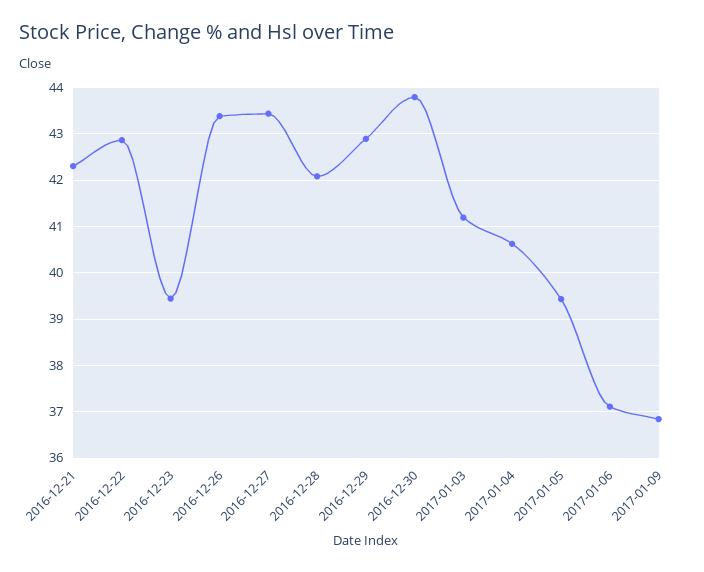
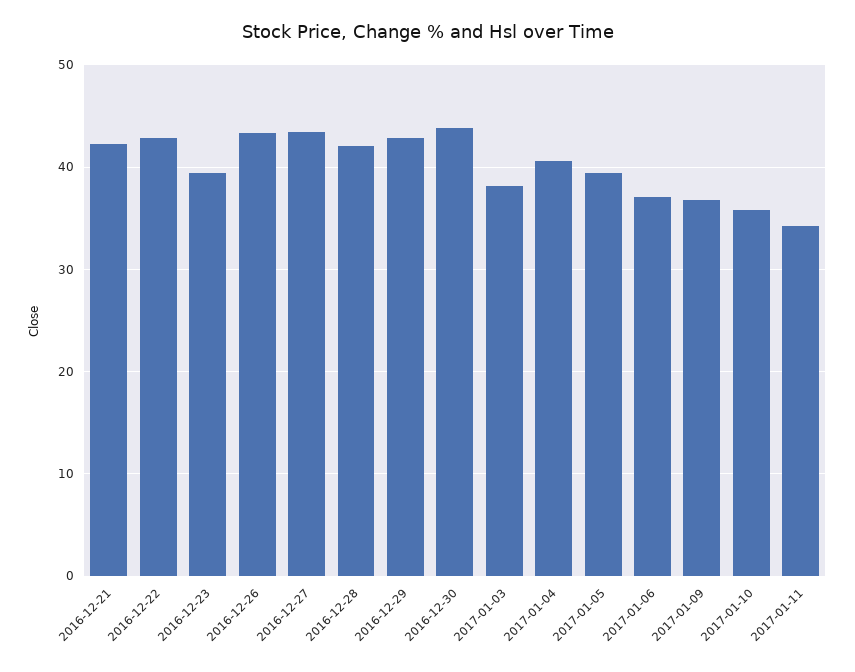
2017-01-03: 41.2 -> 38
2017-01-10: none -> 36
2017-01-11: none -> 34

